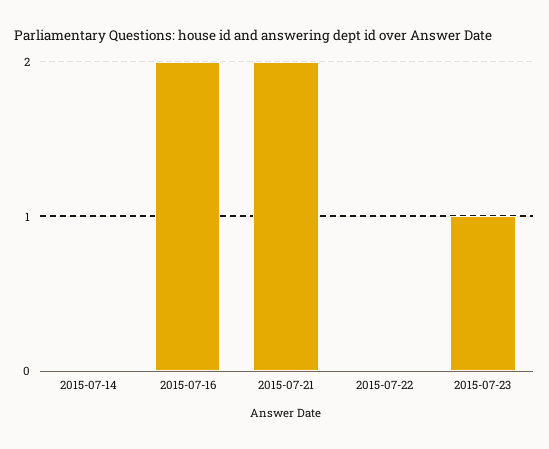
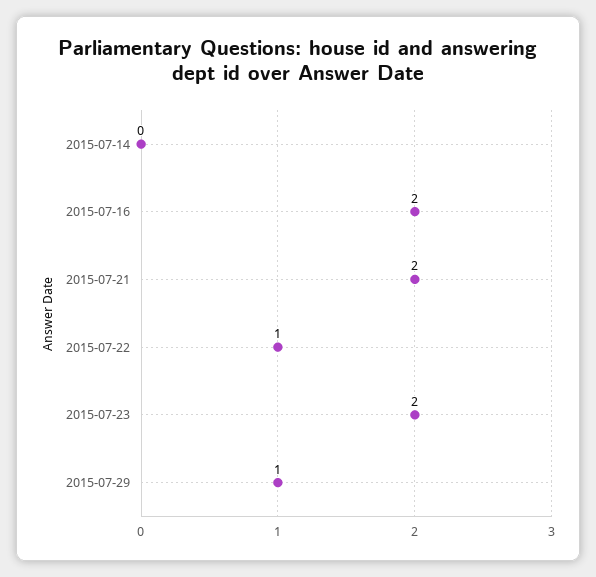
2015-07-22: 0 -> 1
2015-07-23: 1 -> 2
2015-07-29: none -> 1

